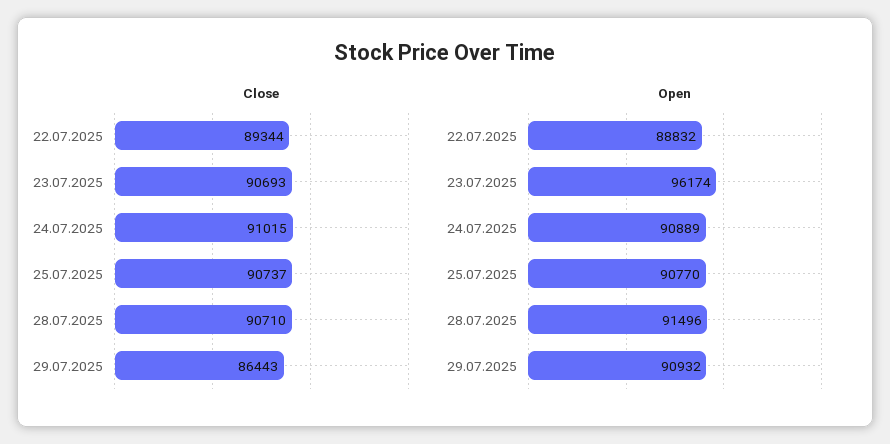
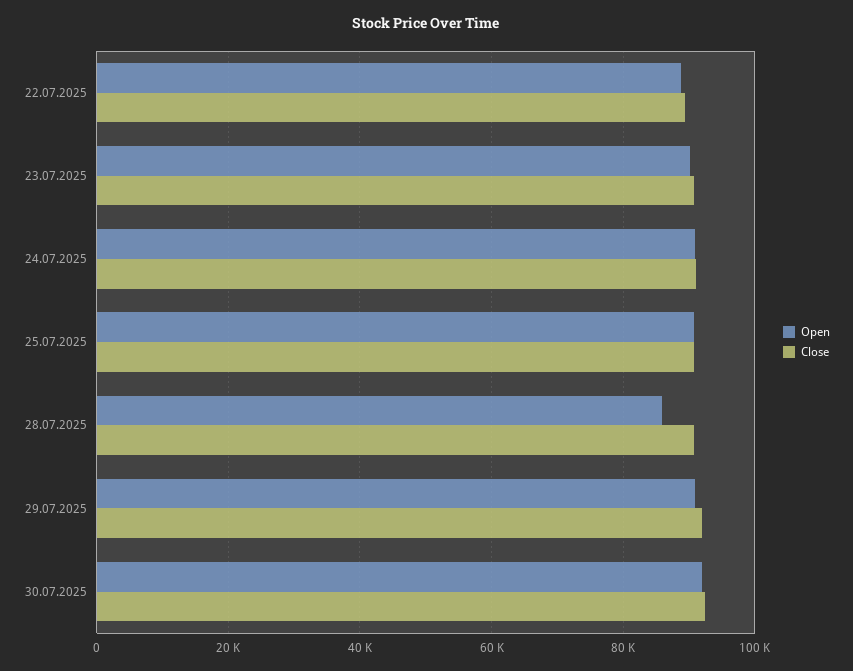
Close, 29.07.2025: 86443 -> 92000
Open, 23.07.2025: 96174 -> 90000
Open, 28.07.2025: 91496 -> 86000
Open, 30.07.2025: none -> 92000
Close, 30.07.2025: none -> 92000

